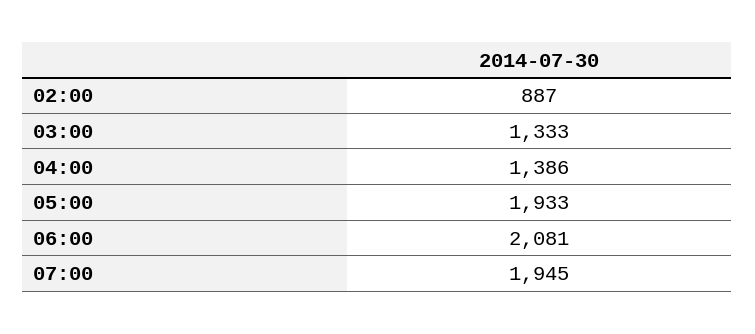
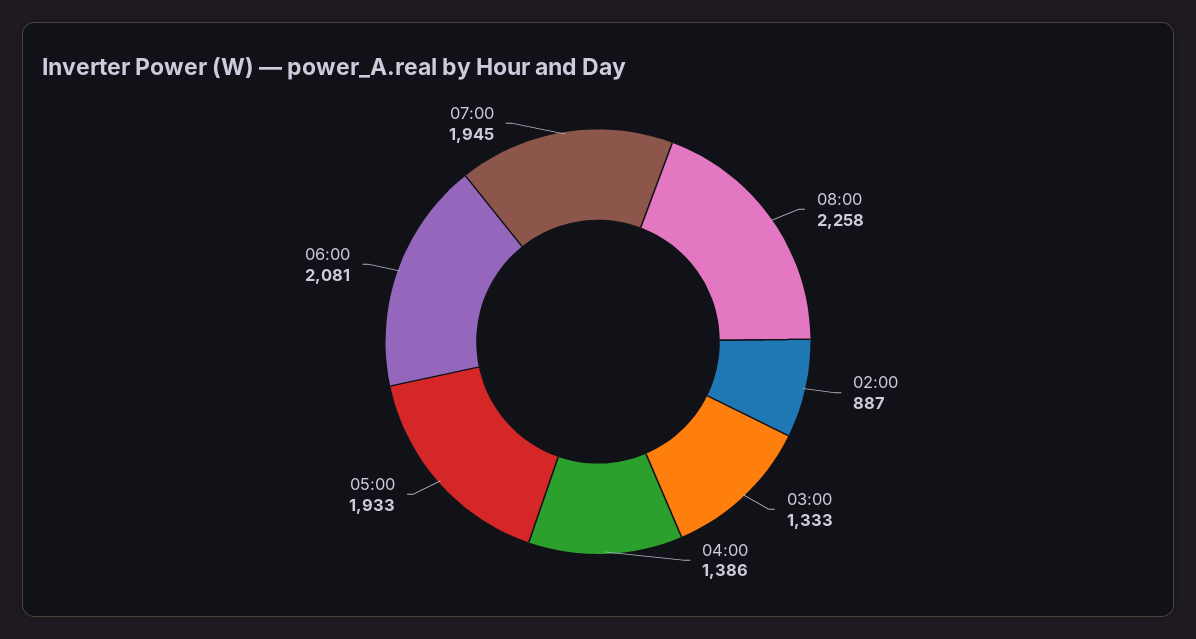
08:00: none -> 2258

